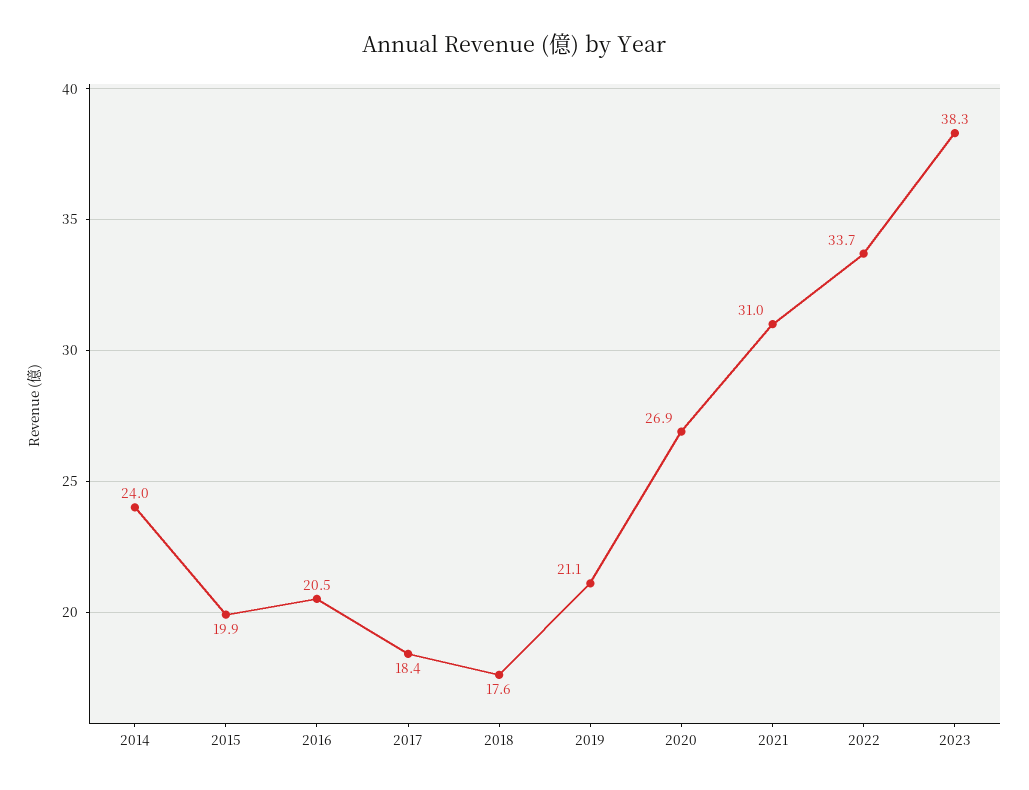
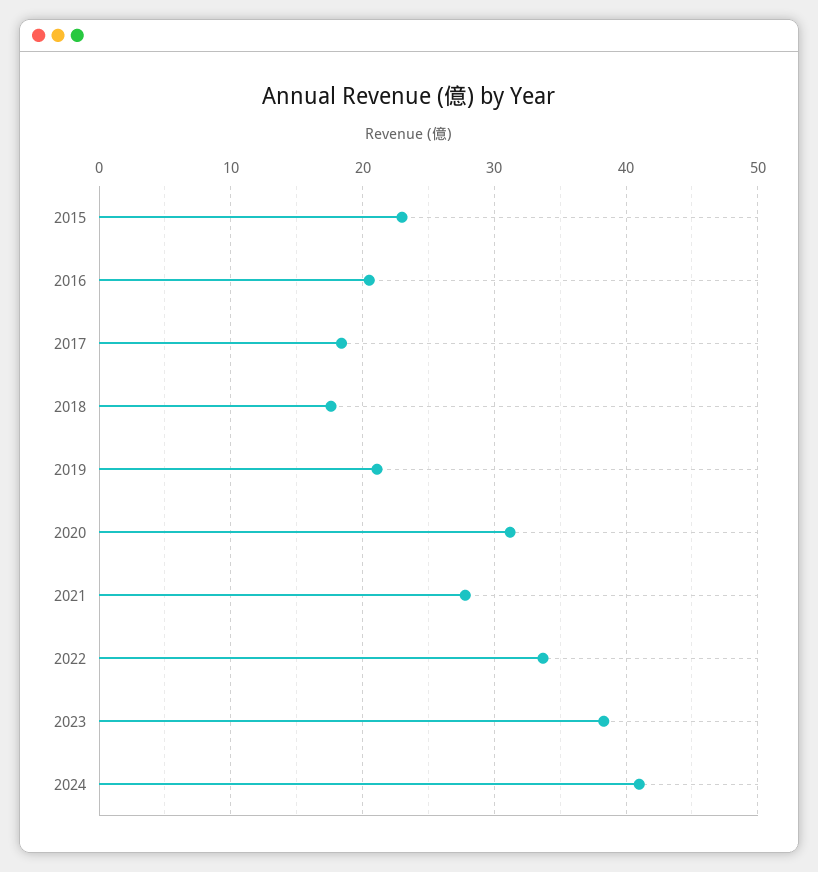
2014: 24 -> none
2015: 19.9 -> 23
2020: 26.9 -> 31
2021: 31 -> 28
2024: none -> 41

